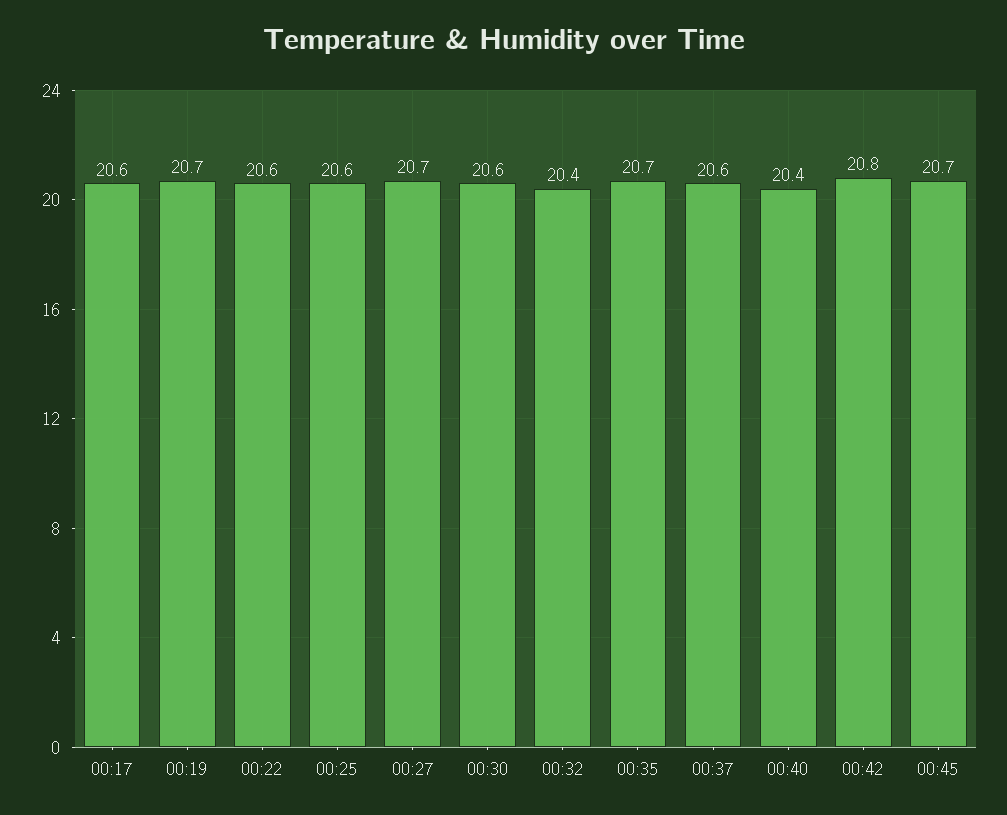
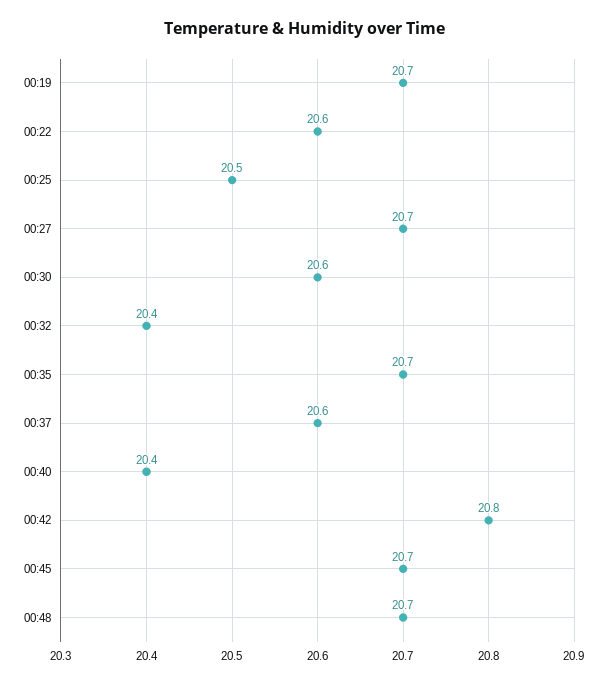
00:17: 20.6 -> none
00:25: 20.6 -> 20.5
00:48: none -> 20.7

